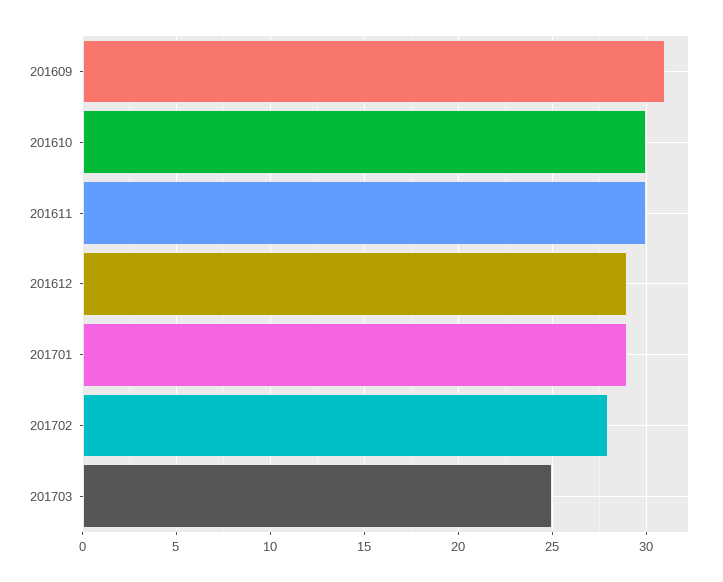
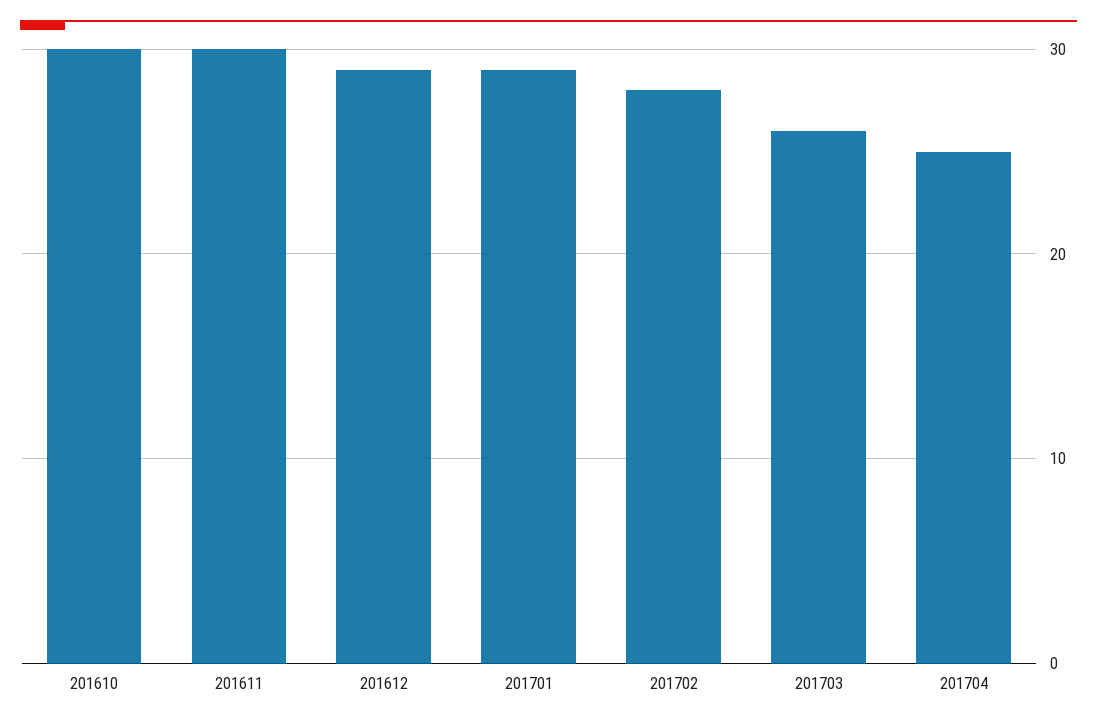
201609: 31 -> none
201703: 25 -> 26
201704: none -> 25

